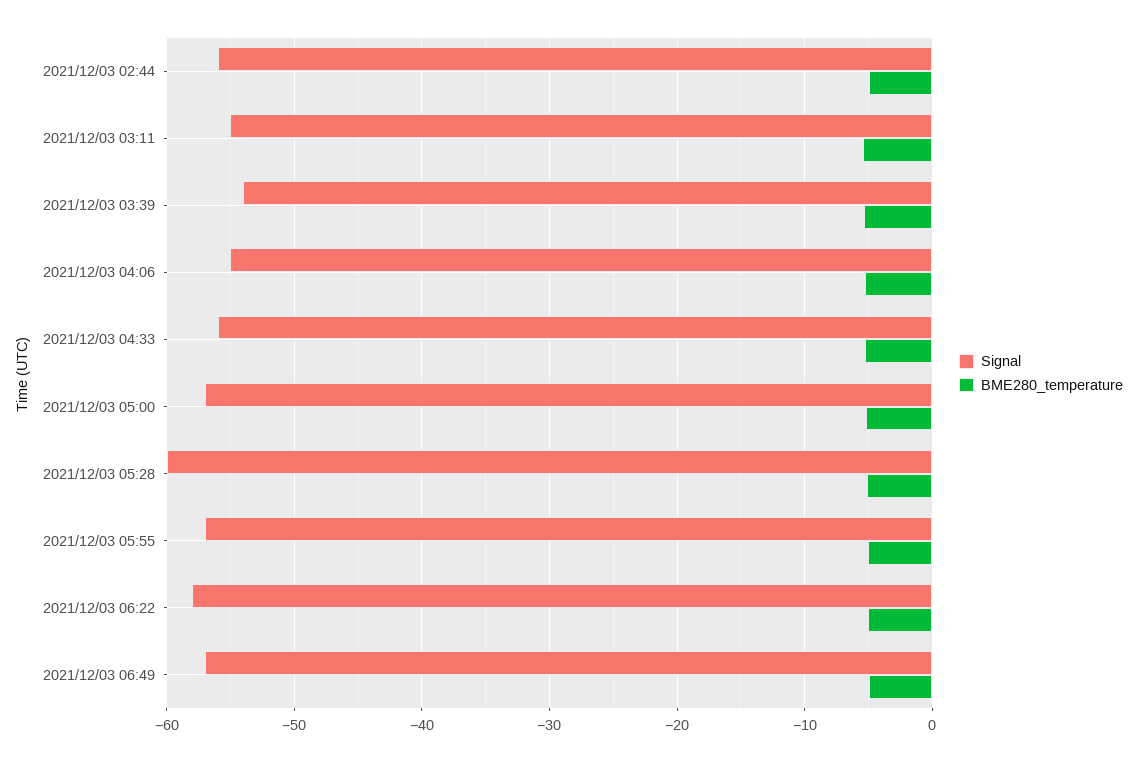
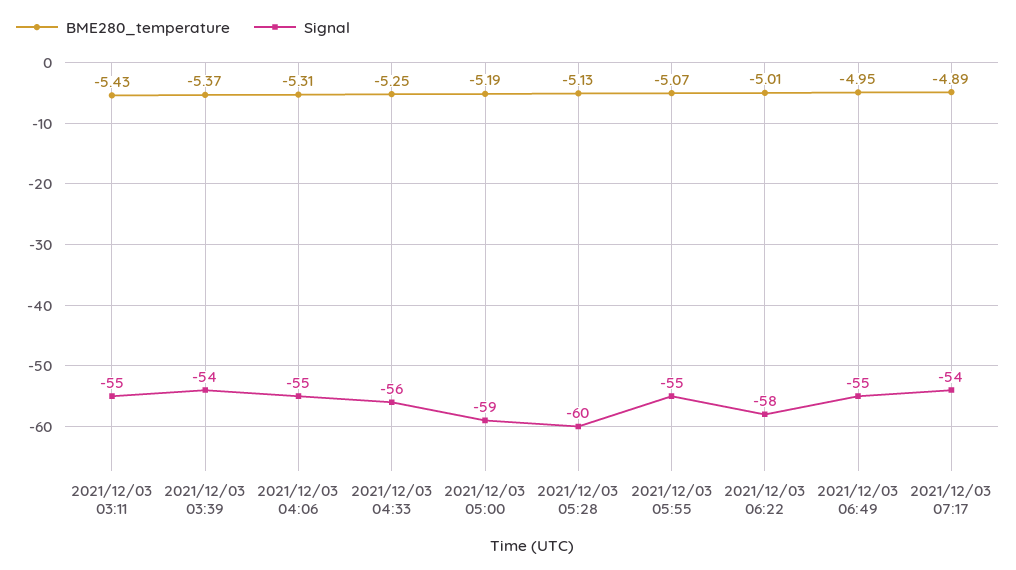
Signal, 2021/12/03 02:44: -56 -> none
BME280_temperature, 2021/12/03 02:44: -5 -> none
Signal, 2021/12/03 05:00: -57 -> -59
Signal, 2021/12/03 05:55: -57 -> -55
Signal, 2021/12/03 06:49: -57 -> -55
BME280_temperature, 2021/12/03 07:17: none -> -4.89
Signal, 2021/12/03 07:17: none -> -54

